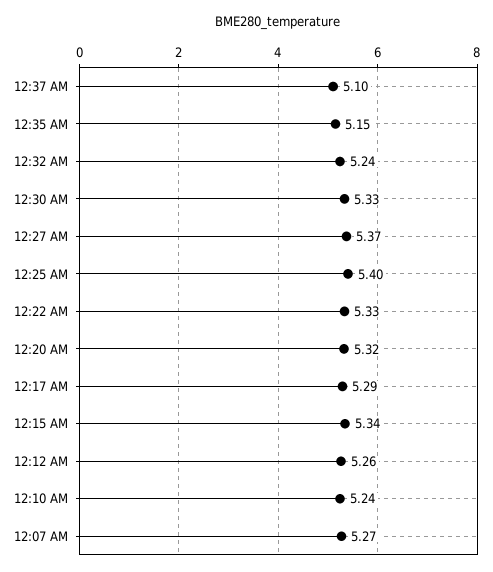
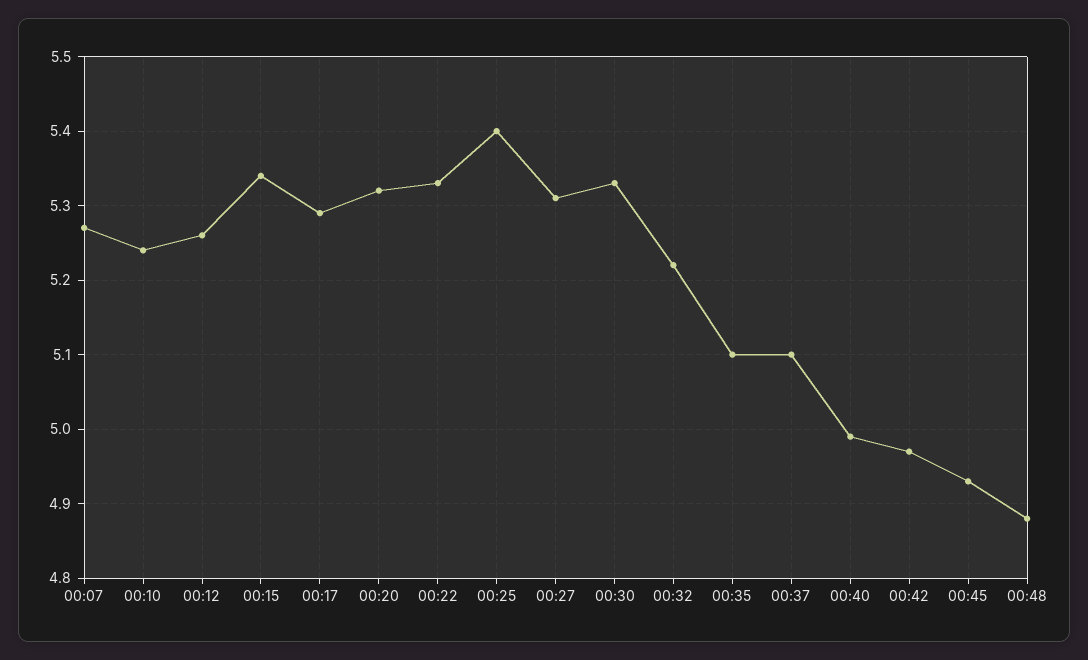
12:35 AM: 5.15 -> 5.1
12:32 AM: 5.24 -> 5.22
12:27 AM: 5.37 -> 5.31
00:40: none -> 4.99
00:42: none -> 4.97
00:45: none -> 4.93
00:48: none -> 4.88

